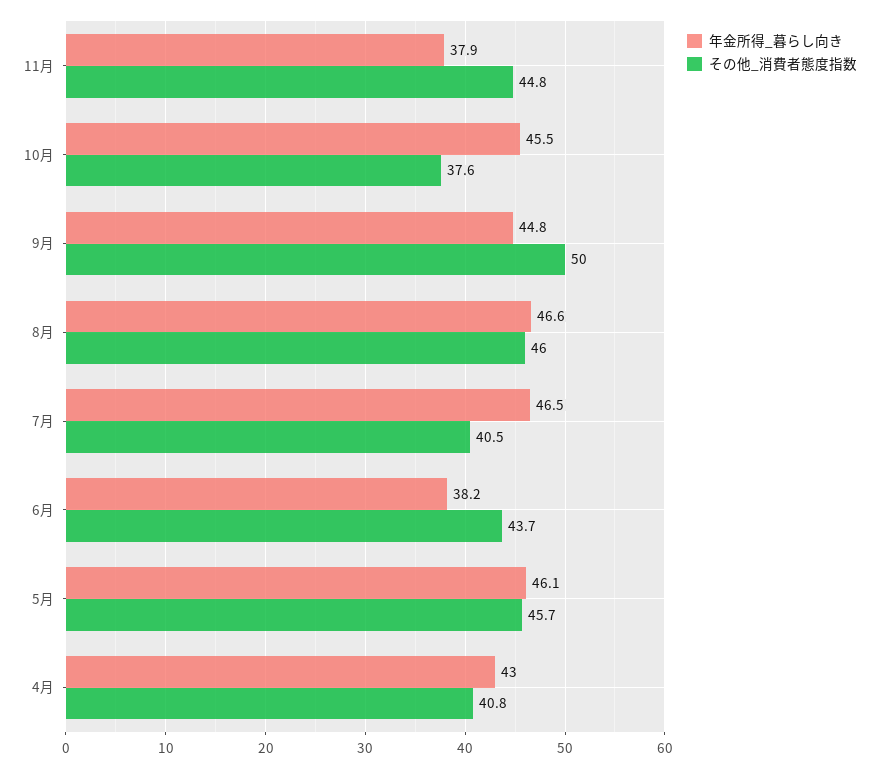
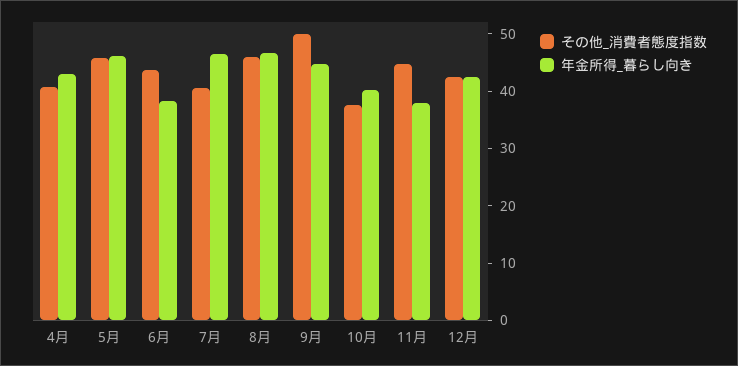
年金所得_暮らし向き, 10月: 45.5 -> 40
その他_消費者態度指数, 12月: none -> 42
年金所得_暮らし向き, 12月: none -> 42

